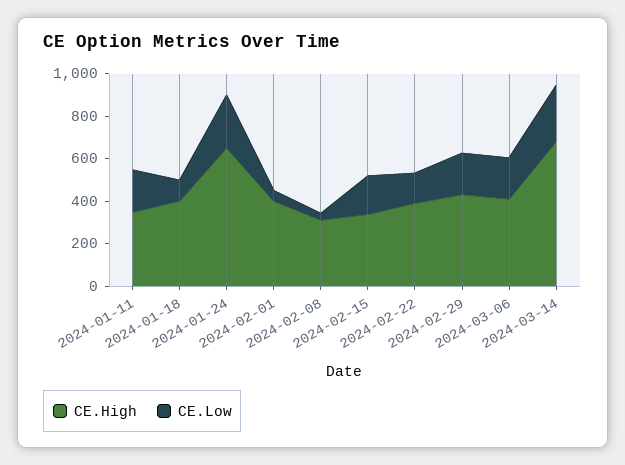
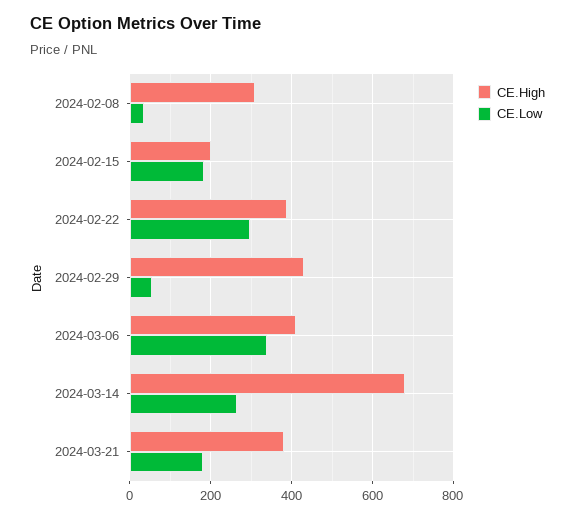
CE.High, 2024-01-11: 350 -> none
CE.Low, 2024-01-11: 200 -> none
CE.High, 2024-01-18: 400 -> none
CE.Low, 2024-01-18: 100 -> none
CE.High, 2024-01-24: 650 -> none
CE.Low, 2024-01-24: 250 -> none
CE.High, 2024-02-01: 400 -> none
CE.Low, 2024-02-01: 50 -> none
CE.High, 2024-02-15: 350 -> 200
CE.Low, 2024-02-22: 150 -> 300
CE.Low, 2024-02-29: 200 -> 60
CE.Low, 2024-03-06: 200 -> 340
CE.High, 2024-03-21: none -> 380
CE.Low, 2024-03-21: none -> 180

